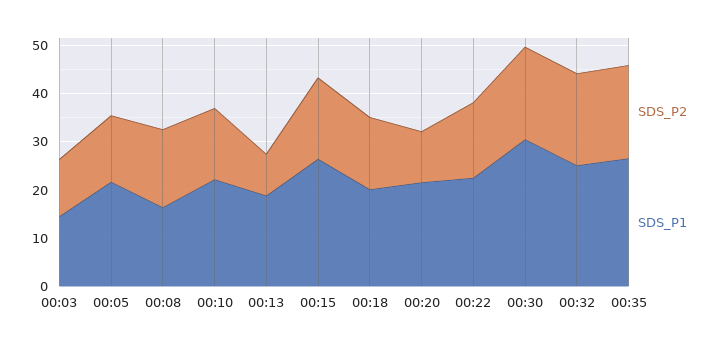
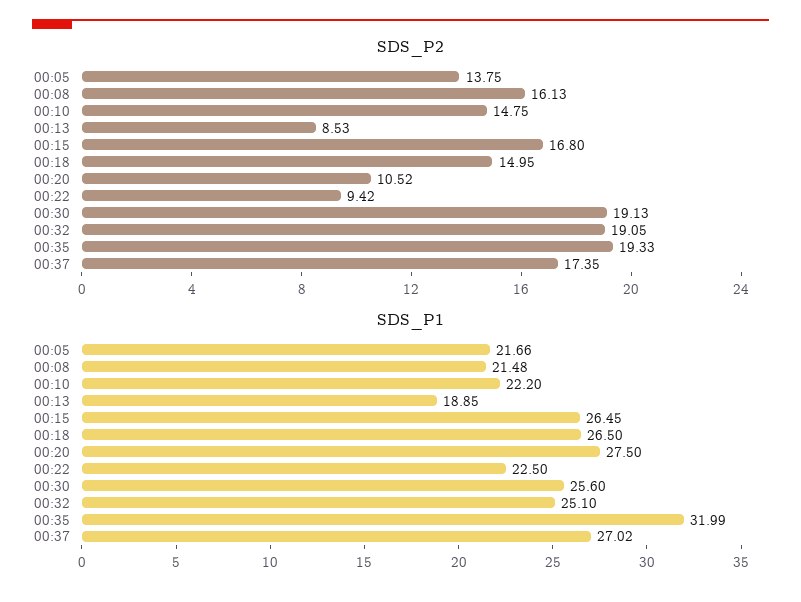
SDS_P2, 00:03: 12 -> none
SDS_P1, 00:03: 14 -> none
SDS_P1, 00:08: 16 -> 21.48
SDS_P1, 00:18: 20 -> 26.5
SDS_P1, 00:20: 22 -> 27.5
SDS_P2, 00:22: 16 -> 9.42
SDS_P1, 00:30: 30 -> 25.6
SDS_P1, 00:35: 26 -> 31.99
SDS_P2, 00:37: none -> 17.35
SDS_P1, 00:37: none -> 27.02

